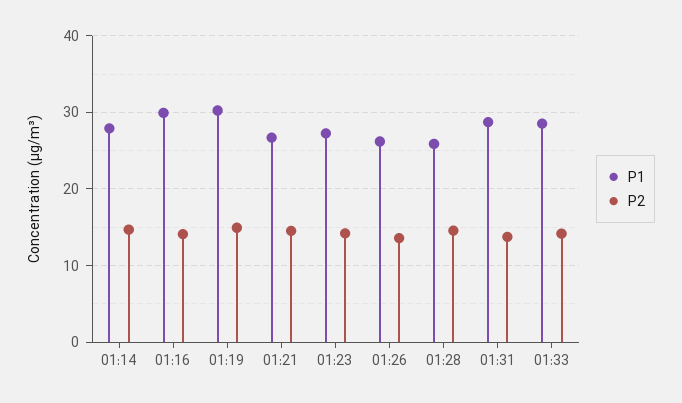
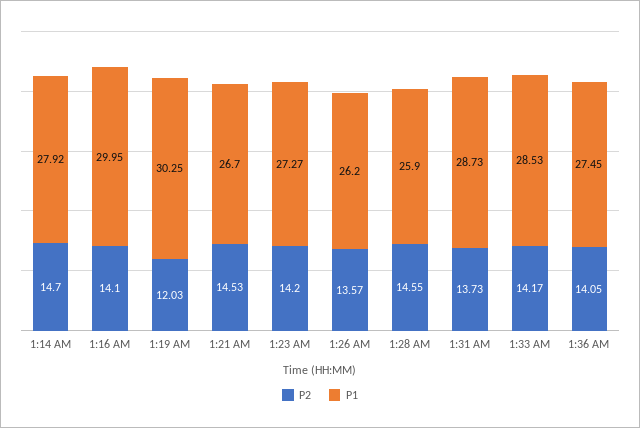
P2, 01:19: 15 -> 12.03
P2, 1:36 AM: none -> 14.05
P1, 1:36 AM: none -> 27.45

